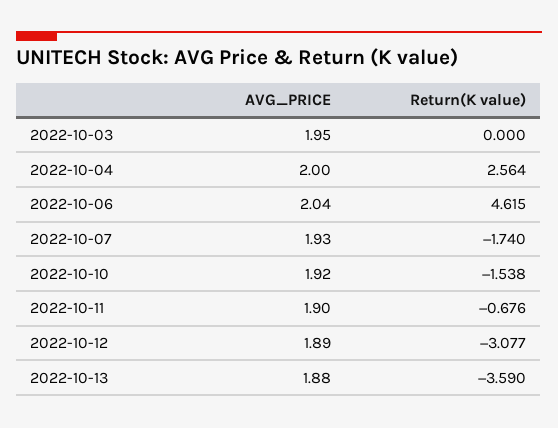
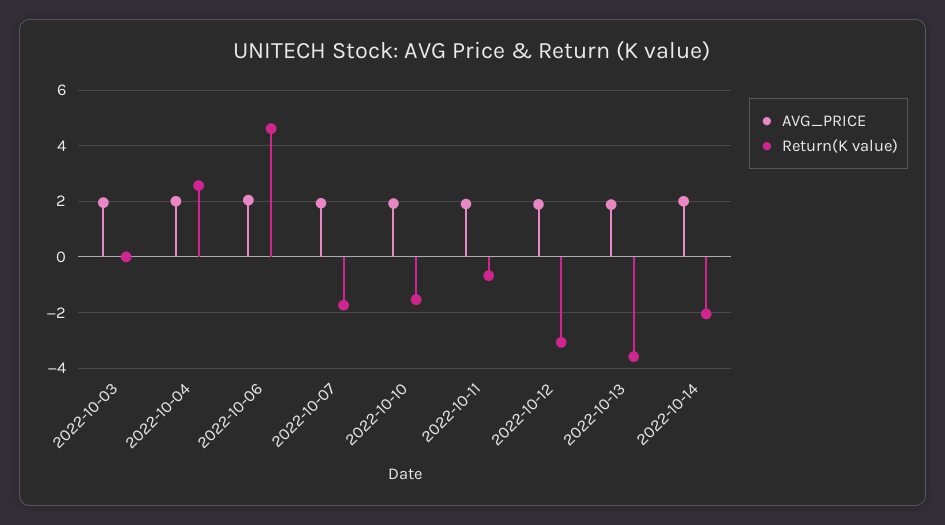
AVG_PRICE, 2022-10-14: none -> 2
Return(K value), 2022-10-14: none -> -2

